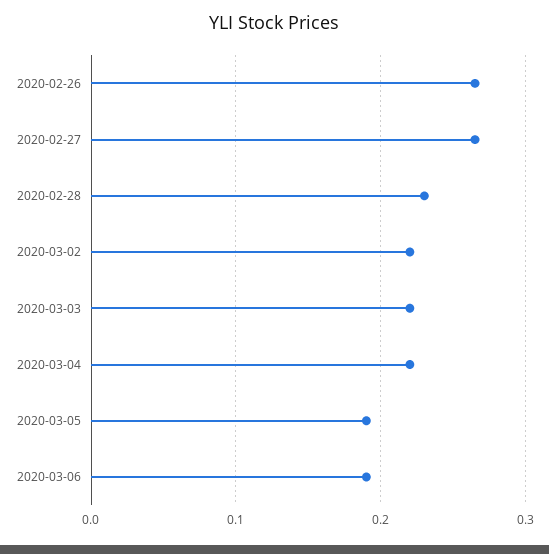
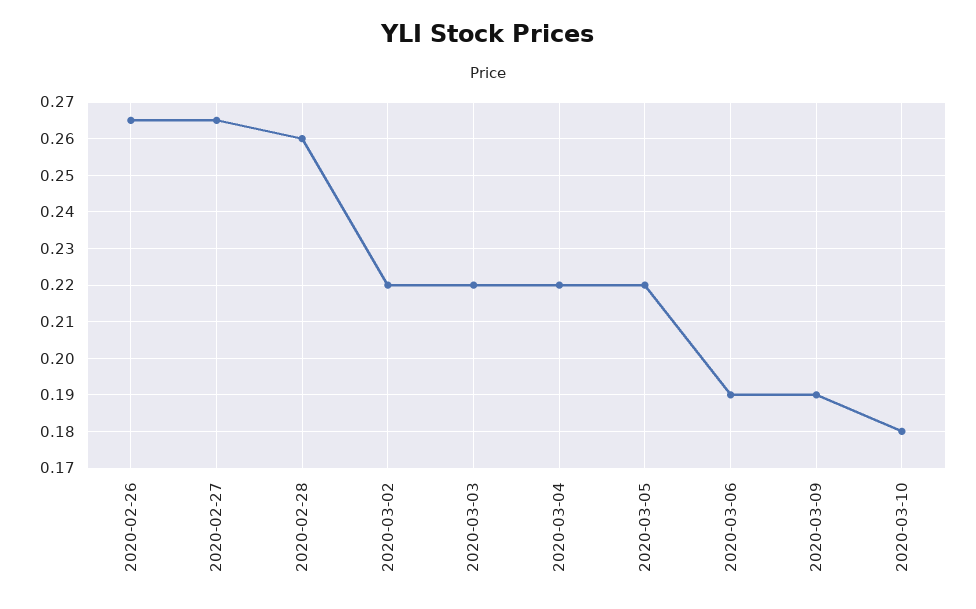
2020-02-28: 0.23 -> 0.26
2020-03-05: 0.19 -> 0.22
2020-03-09: none -> 0.19
2020-03-10: none -> 0.18

